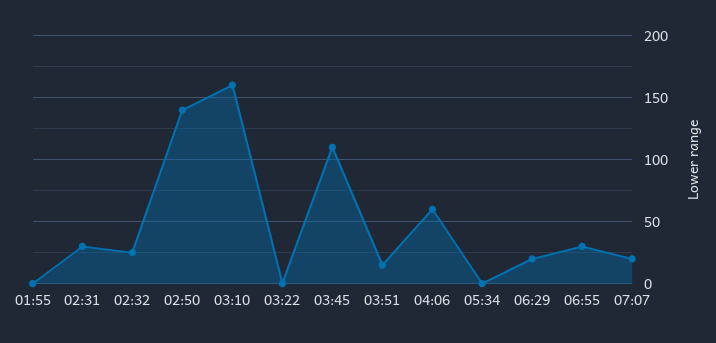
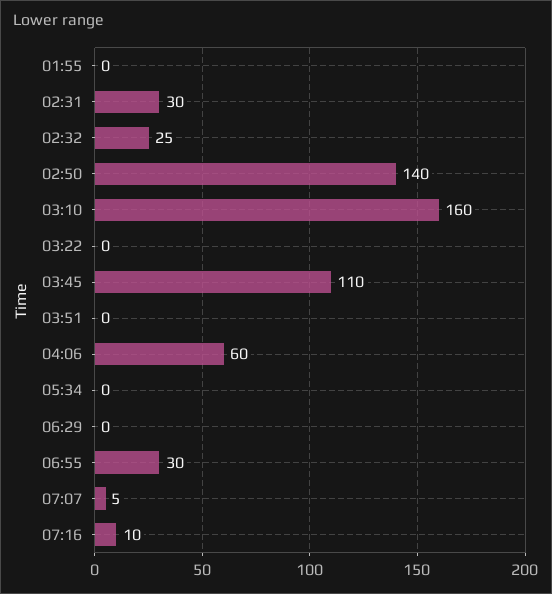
03:51: 15 -> 0
06:29: 20 -> 0
07:07: 20 -> 5
07:16: none -> 10

